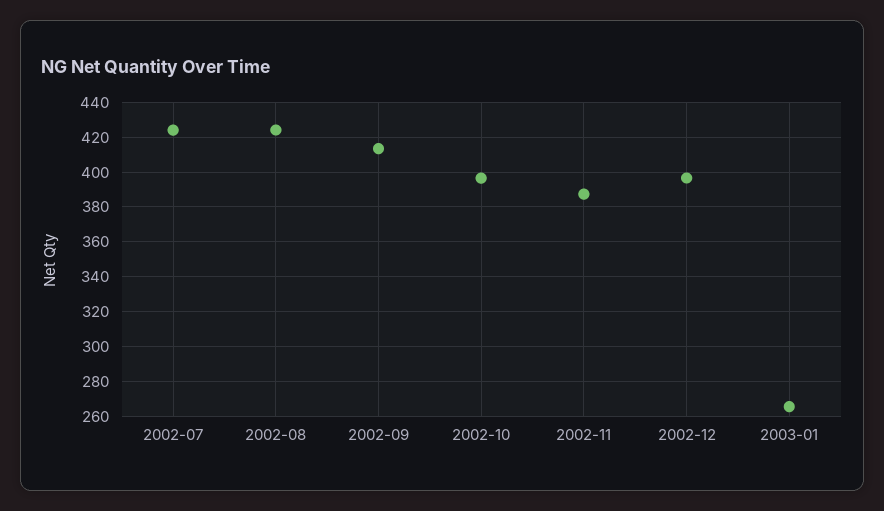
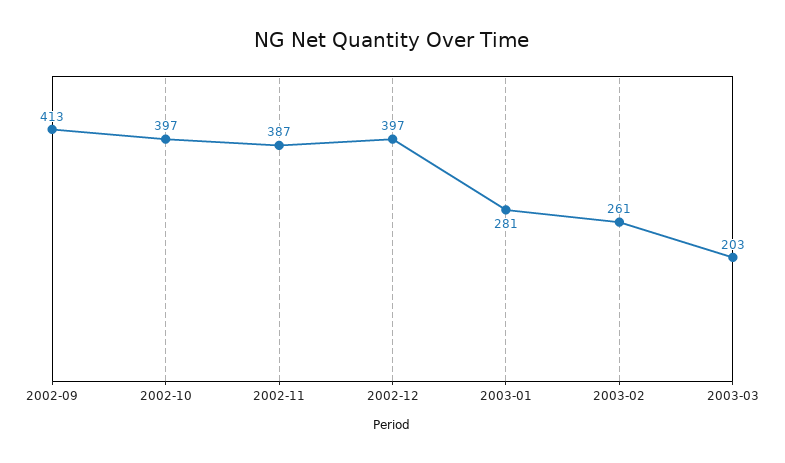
2002-07: 425 -> none
2002-08: 425 -> none
2003-01: 265 -> 281
2003-02: none -> 261
2003-03: none -> 203

